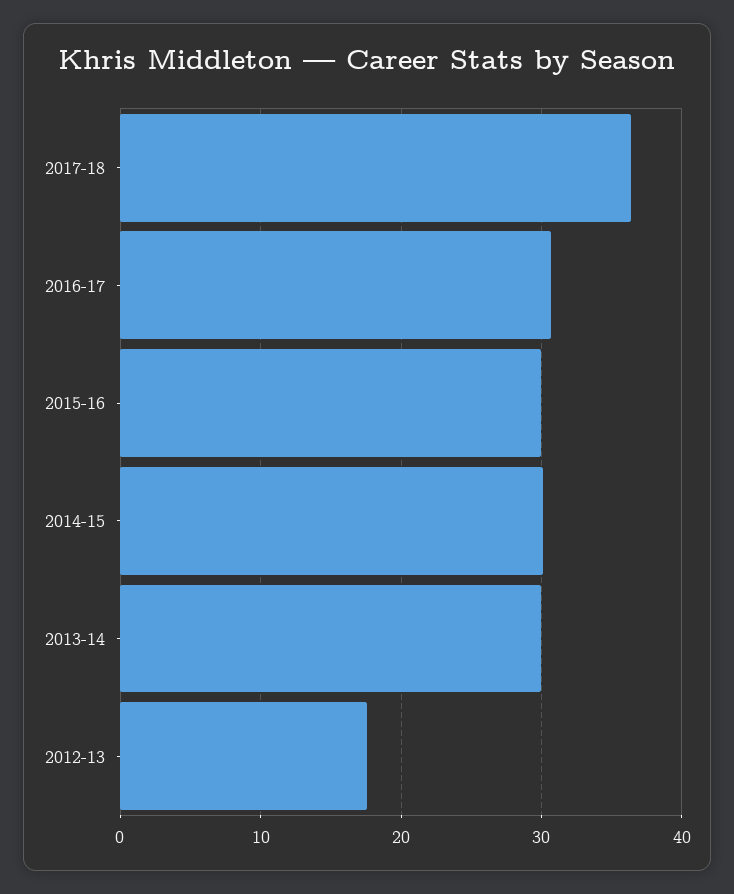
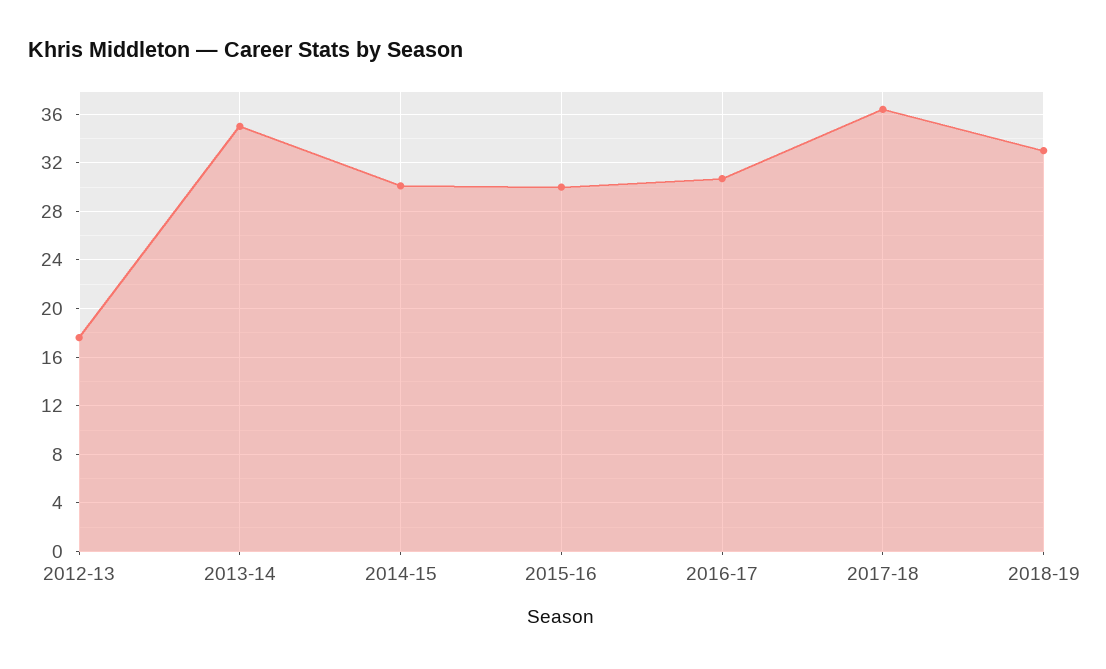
2013-14: 30 -> 35
2018-19: none -> 33

